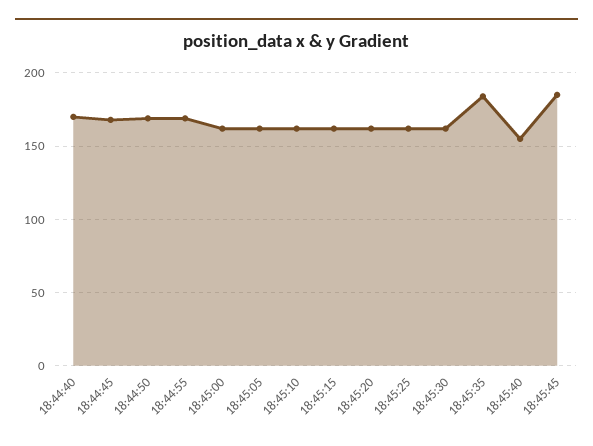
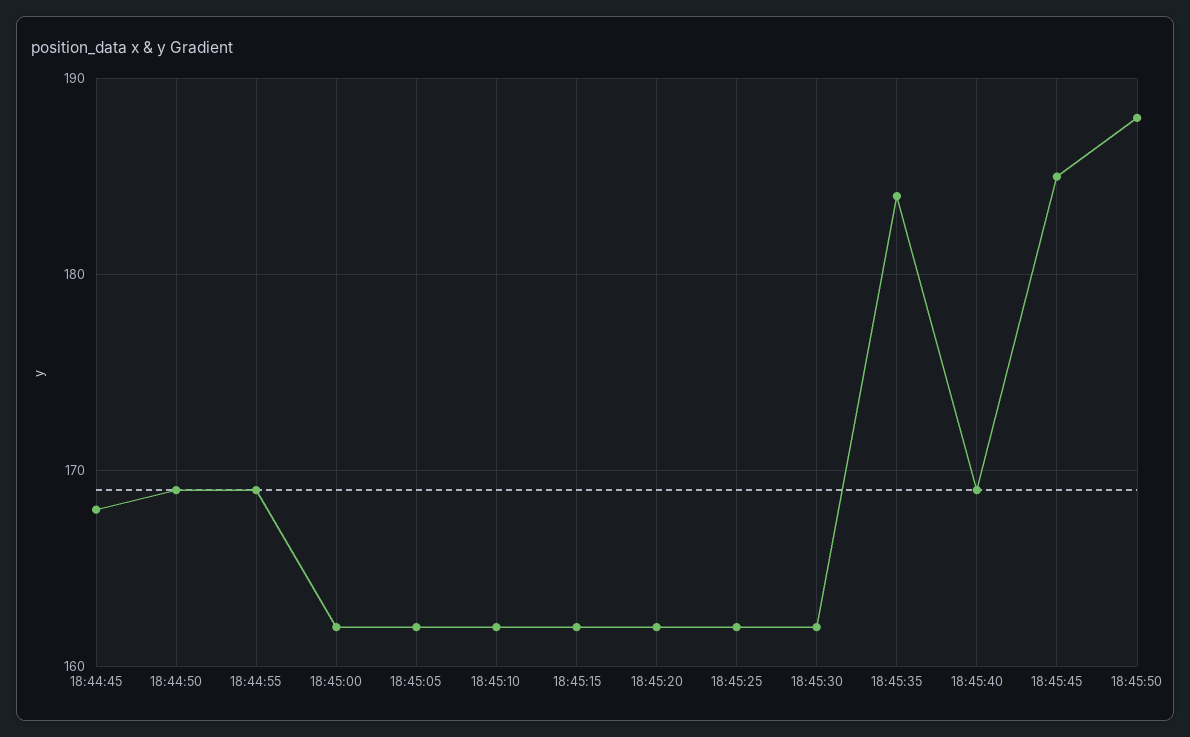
18:44:40: 170 -> none
18:45:40: 155 -> 169
18:45:50: none -> 188

